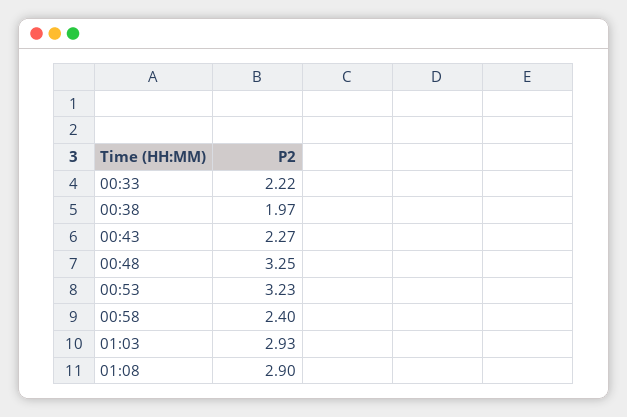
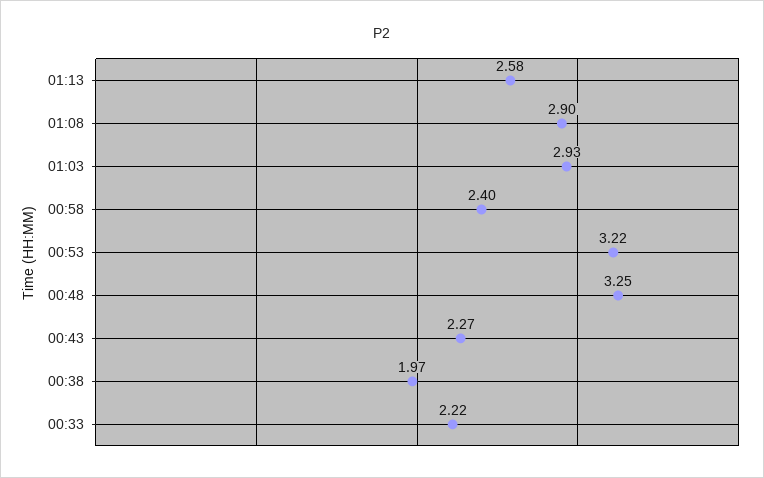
00:53: 3.23 -> 3.22
01:13: none -> 2.58

